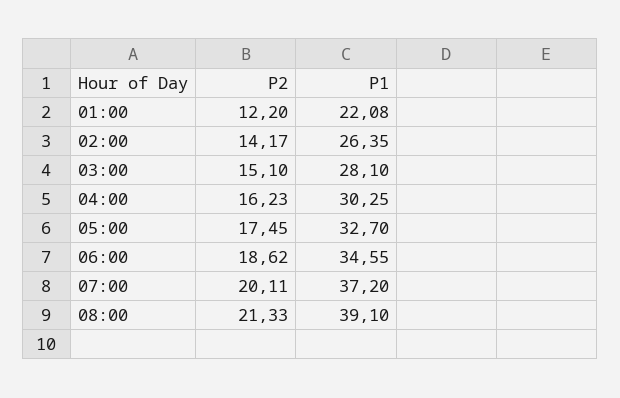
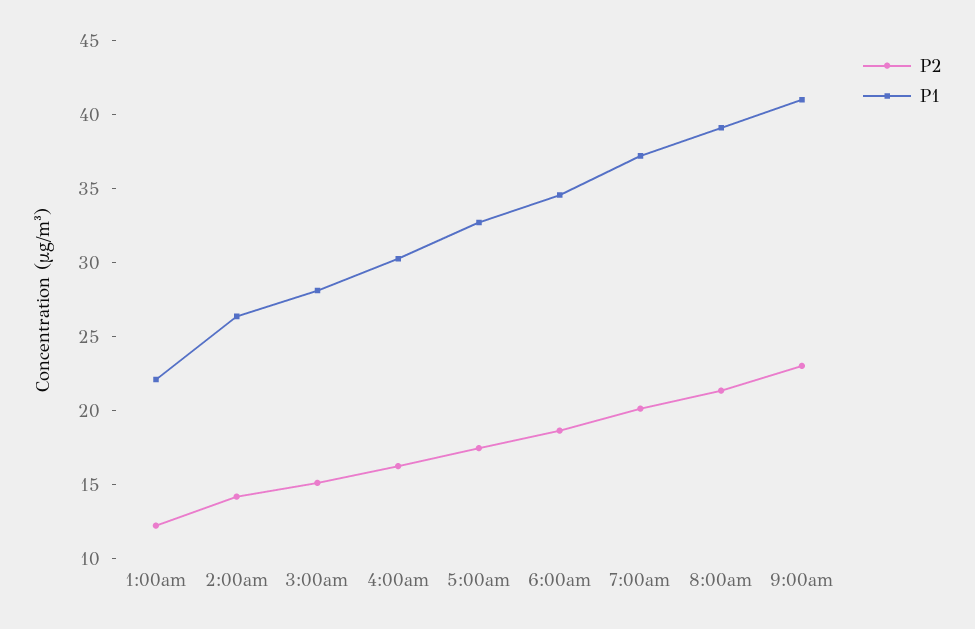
P2, 9:00am: none -> 23
P1, 9:00am: none -> 41

